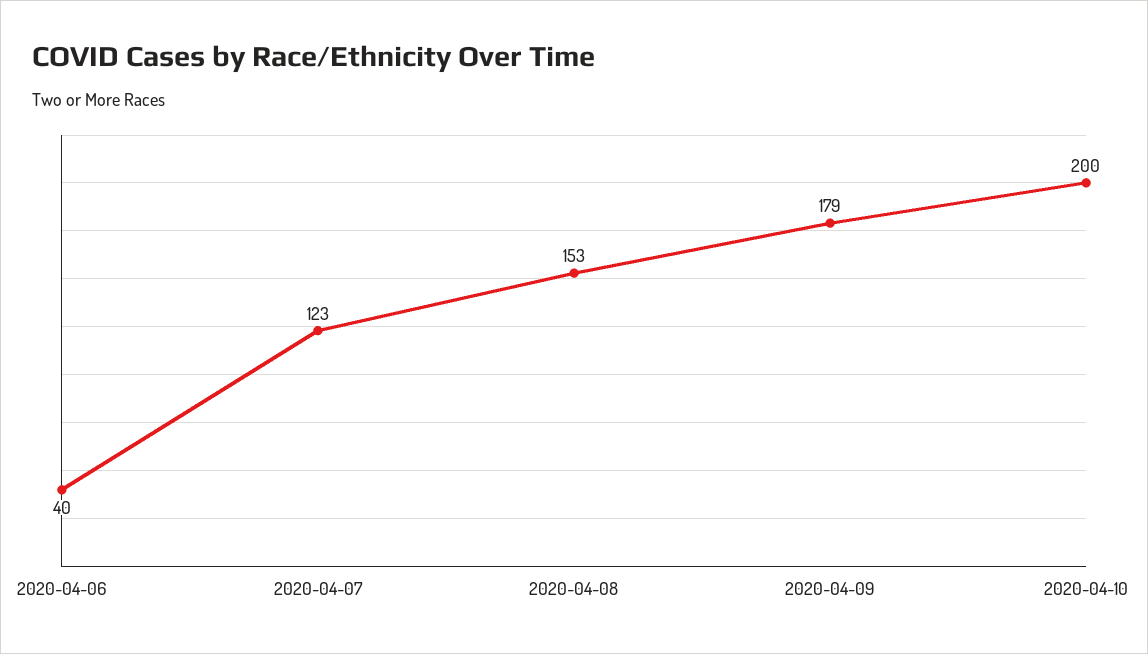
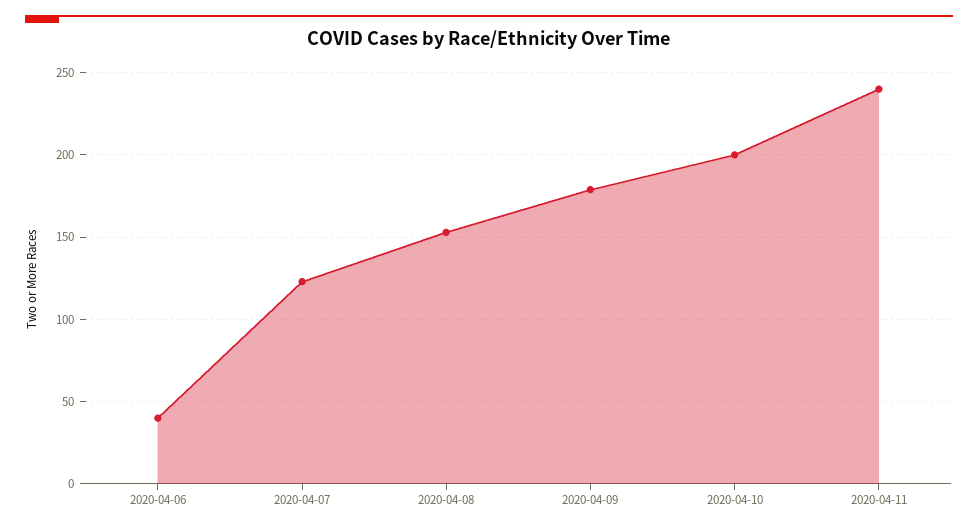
2020-04-11: none -> 240

